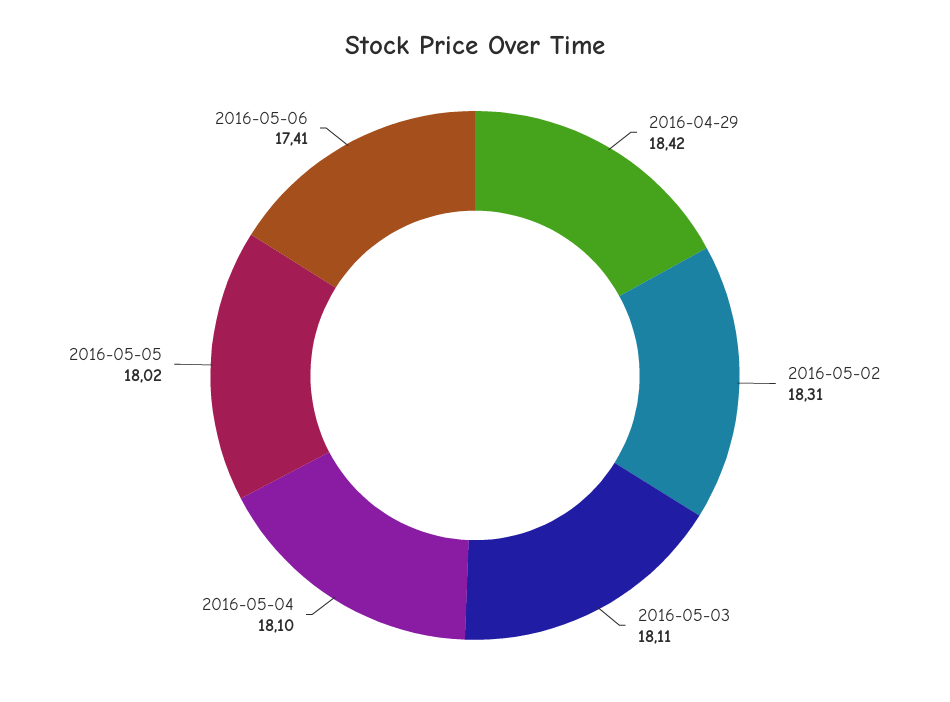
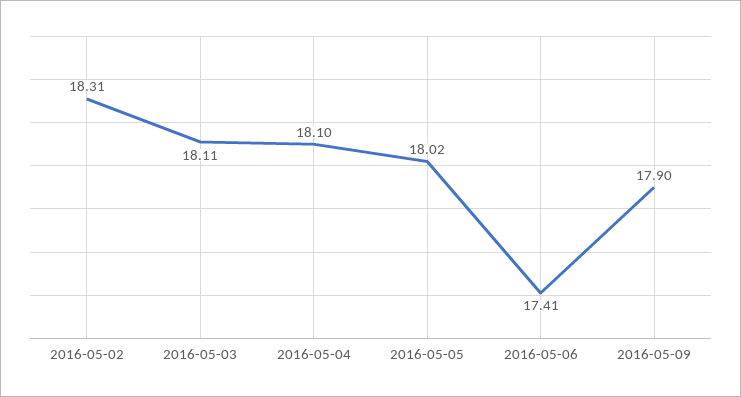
2016-04-29: 18.42 -> none
2016-05-09: none -> 17.9

